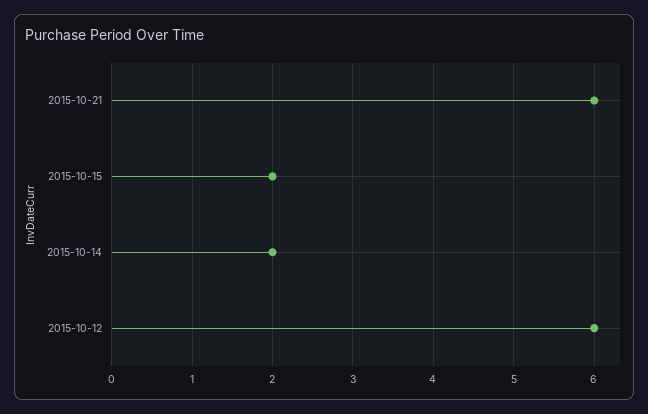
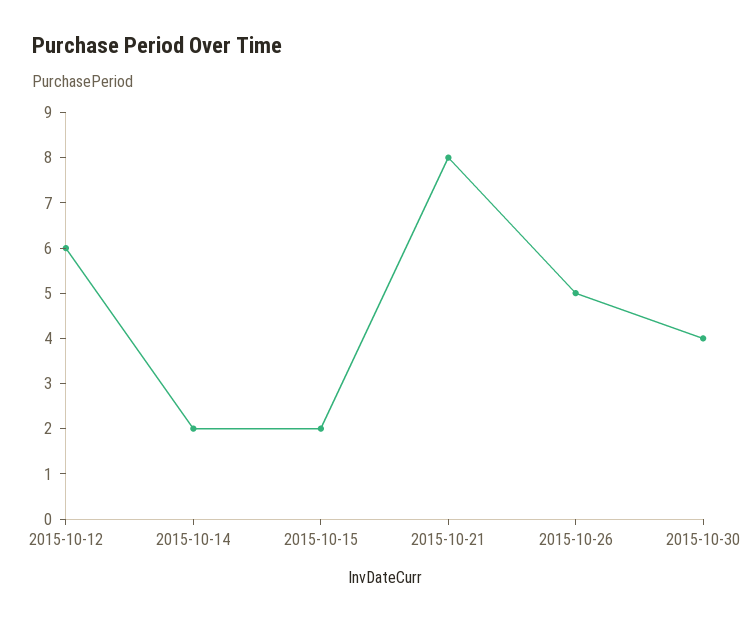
2015-10-21: 6 -> 8
2015-10-26: none -> 5
2015-10-30: none -> 4

